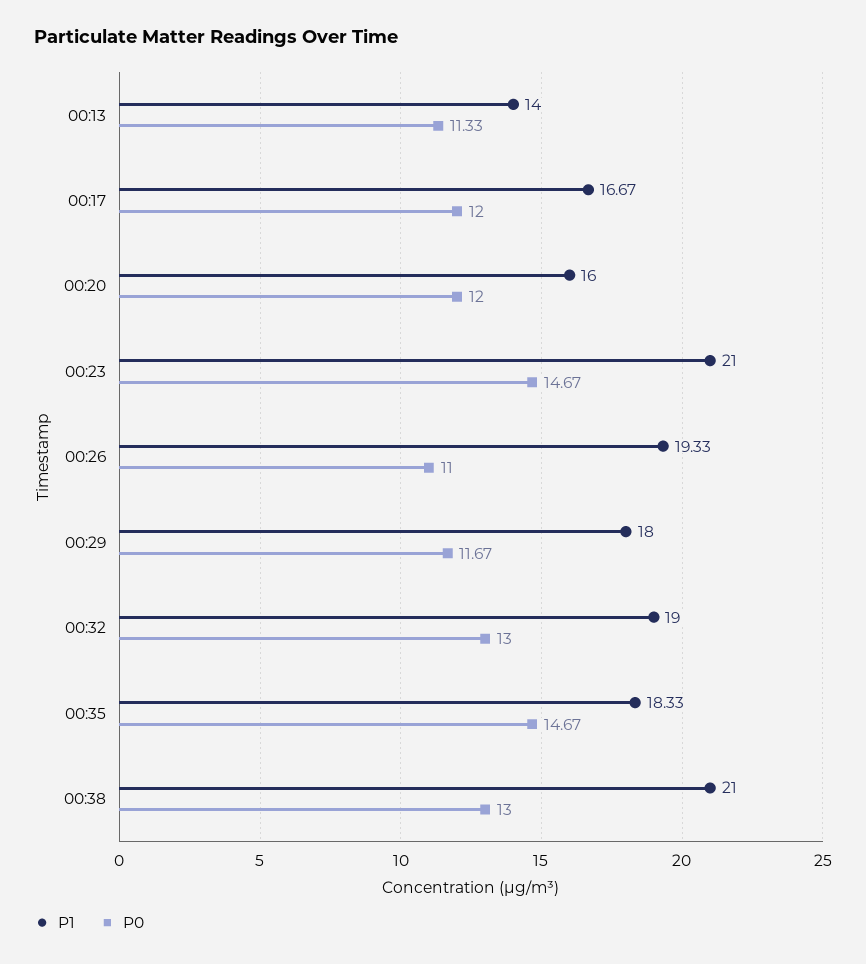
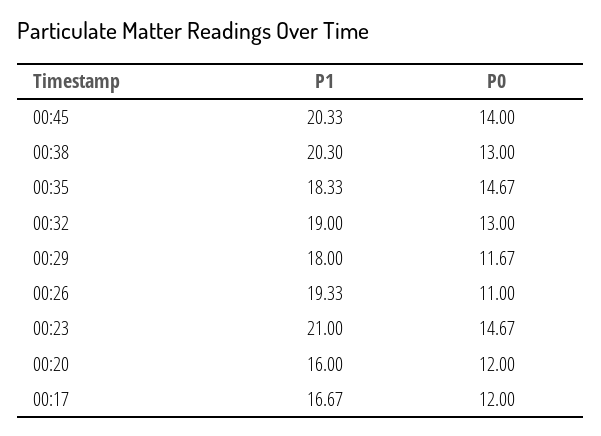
P1, 00:13: 14 -> none
P0, 00:13: 11.33 -> none
P1, 00:38: 21 -> 20.3
P1, 00:45: none -> 20.33
P0, 00:45: none -> 14

